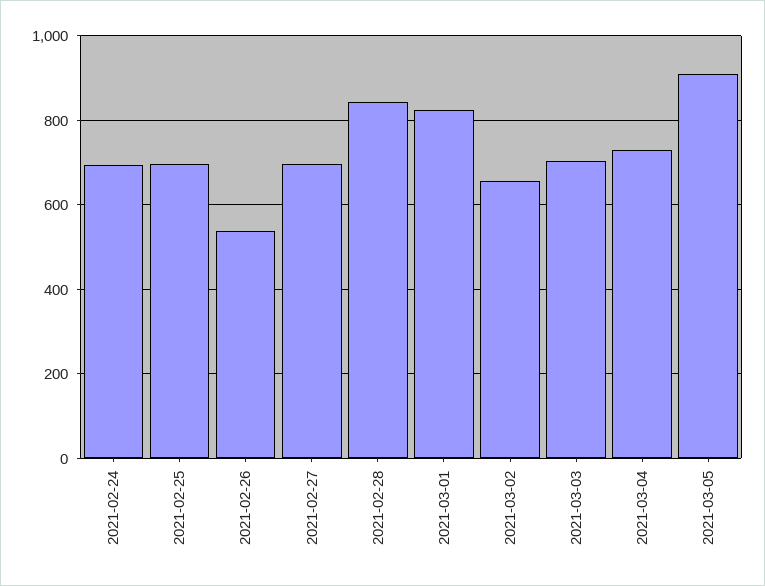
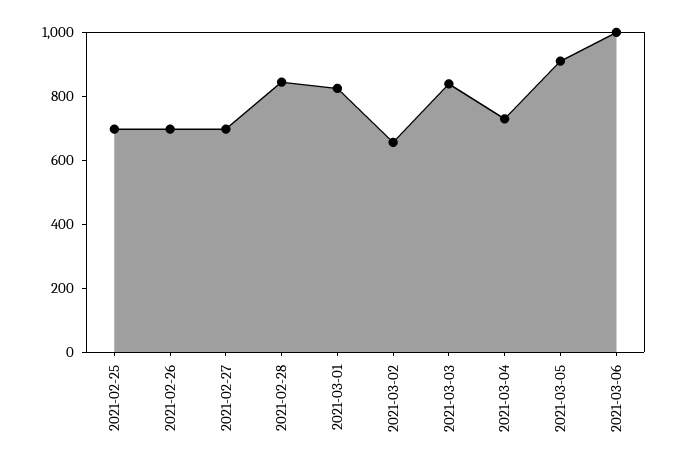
2021-02-24: 700 -> none
2021-02-26: 540 -> 700
2021-03-03: 700 -> 850
2021-03-06: none -> 1000

